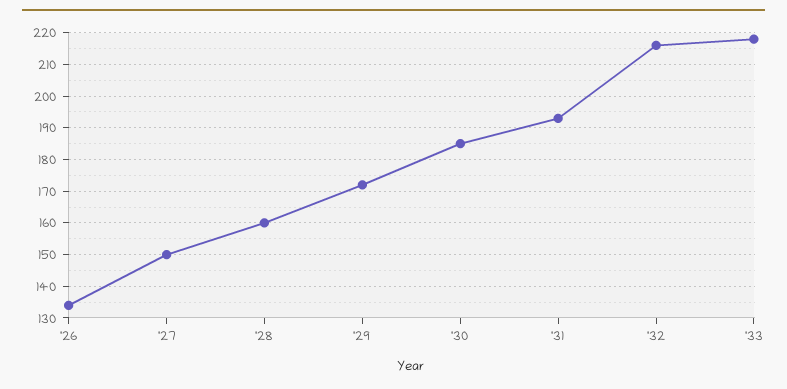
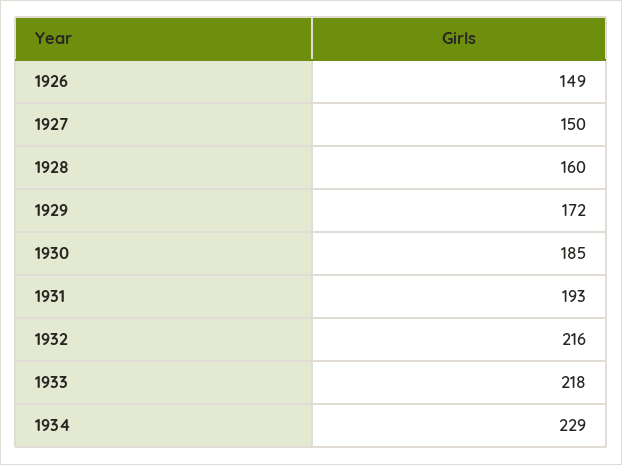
'26: 135 -> 149
1934: none -> 229

